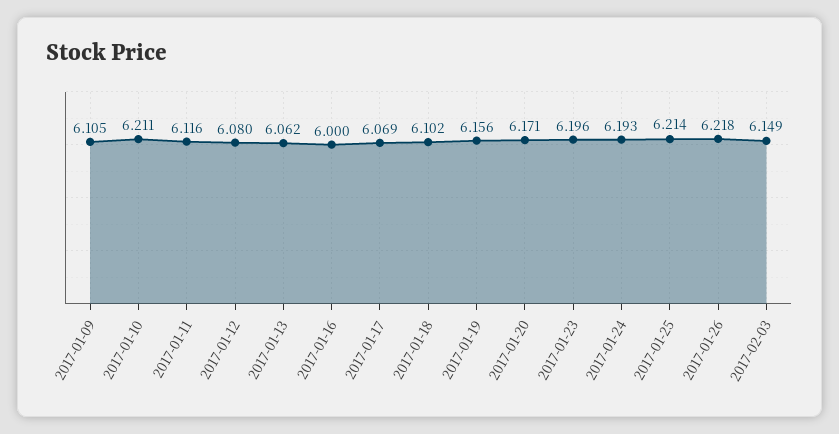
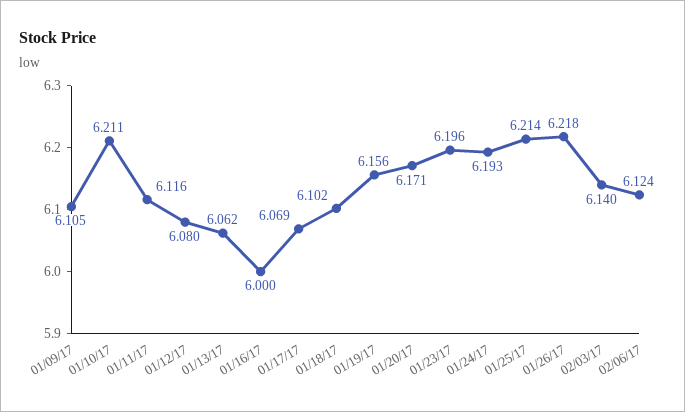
2017-02-03: 6.149 -> 6.14
02/06/17: none -> 6.124

